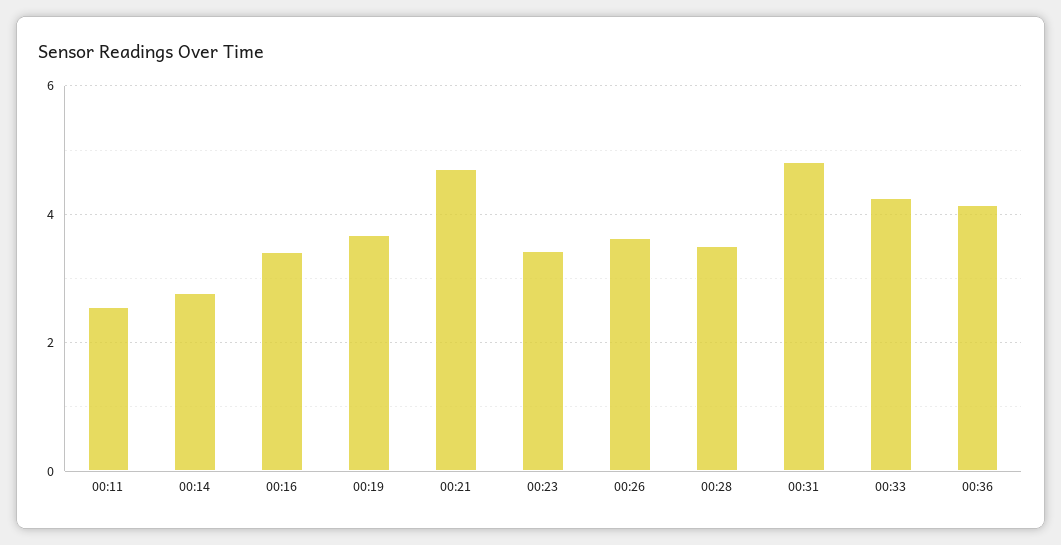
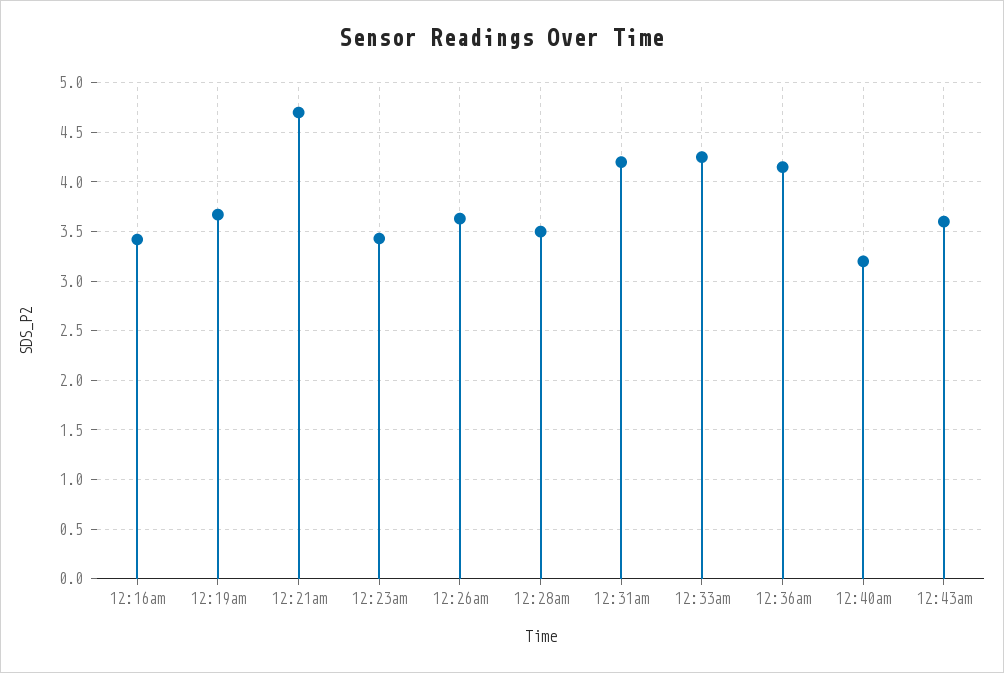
00:11: 2.6 -> none
00:14: 2.8 -> none
00:31: 4.8 -> 4.2
12:40am: none -> 3.2
12:43am: none -> 3.6

